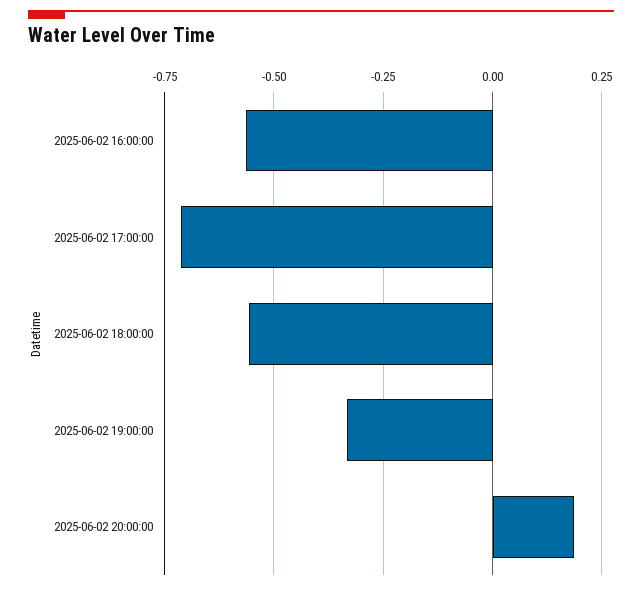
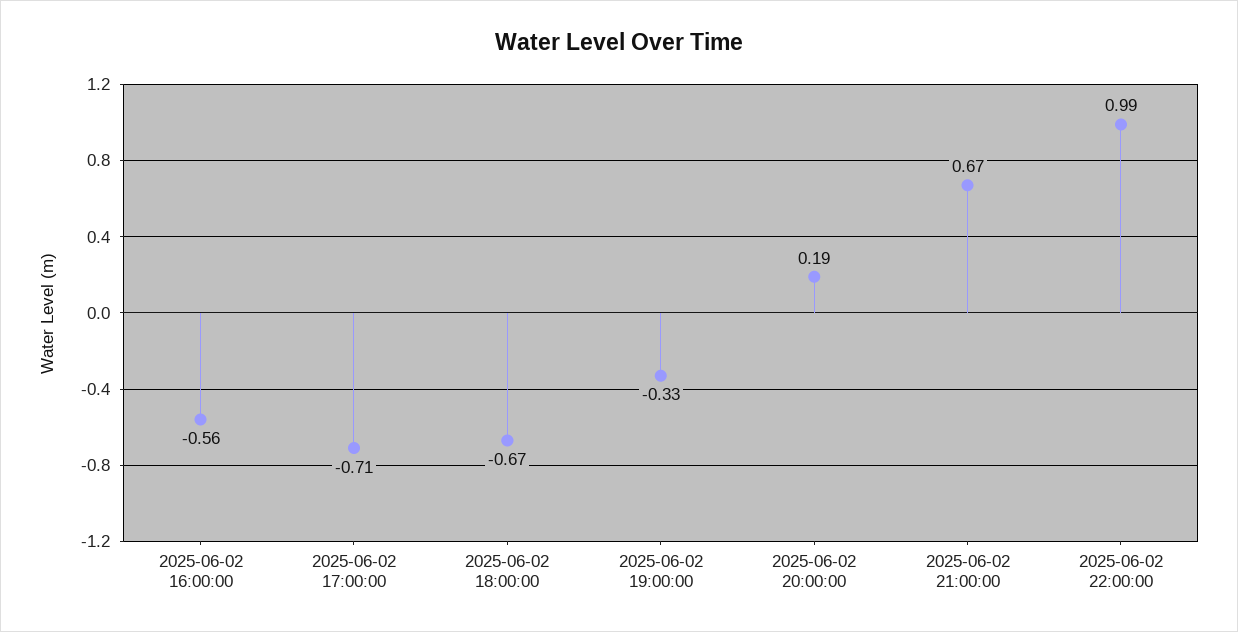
2025-06-02 18:00:00: -0.55 -> -0.67
2025-06-02 21:00:00: none -> 0.67
2025-06-02 22:00:00: none -> 0.99

